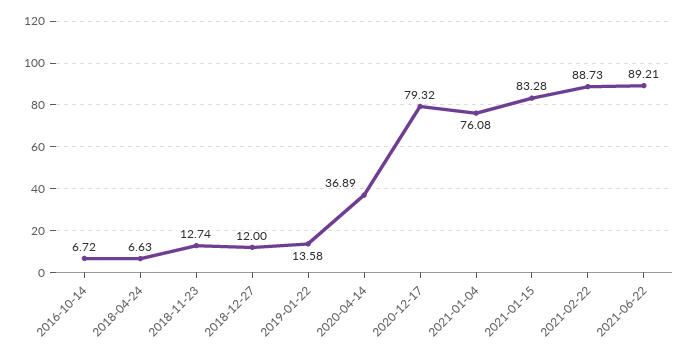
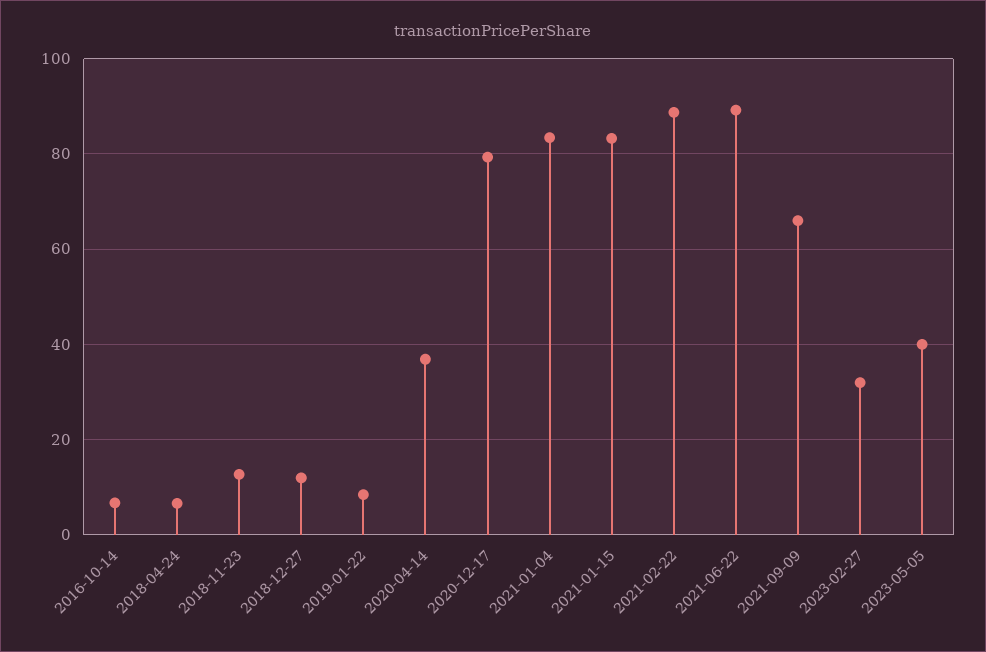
2019-01-22: 13.58 -> 8
2021-01-04: 76.08 -> 84
2021-09-09: none -> 66
2023-02-27: none -> 32
2023-05-05: none -> 40

